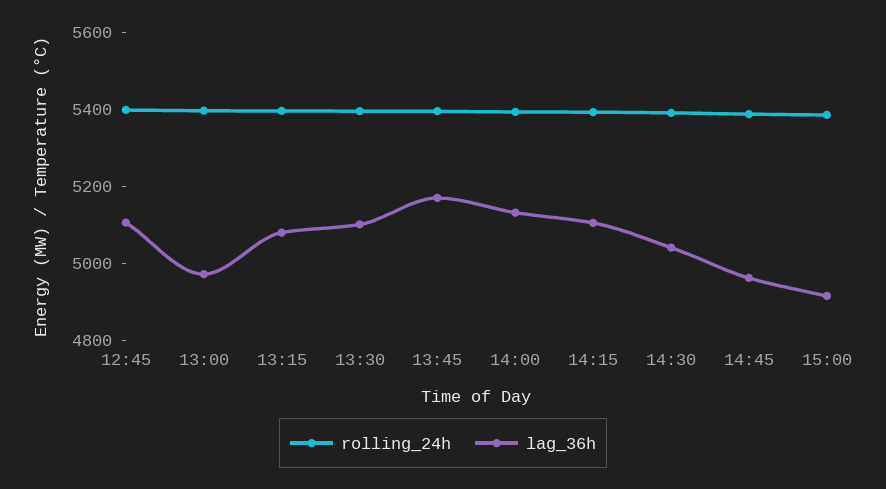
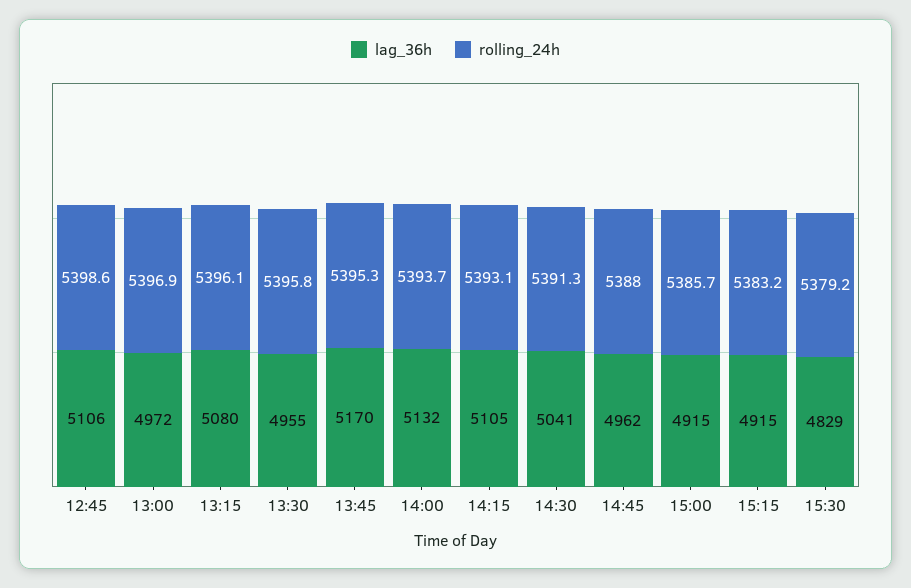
lag_36h, 13:30: 5100 -> 4955
lag_36h, 15:15: none -> 4915
rolling_24h, 15:15: none -> 5383.2
lag_36h, 15:30: none -> 4829
rolling_24h, 15:30: none -> 5379.2

